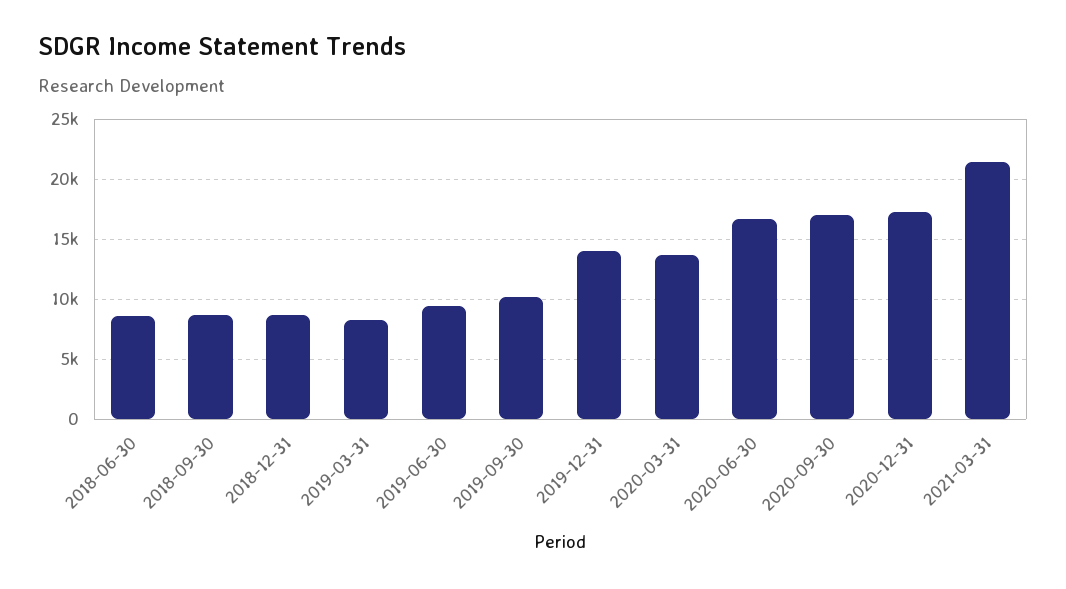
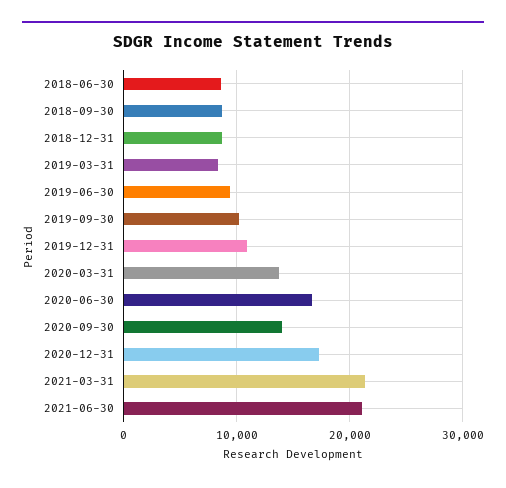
2019-12-31: 14000 -> 11000
2020-09-30: 17000 -> 14000
2021-06-30: none -> 21000

